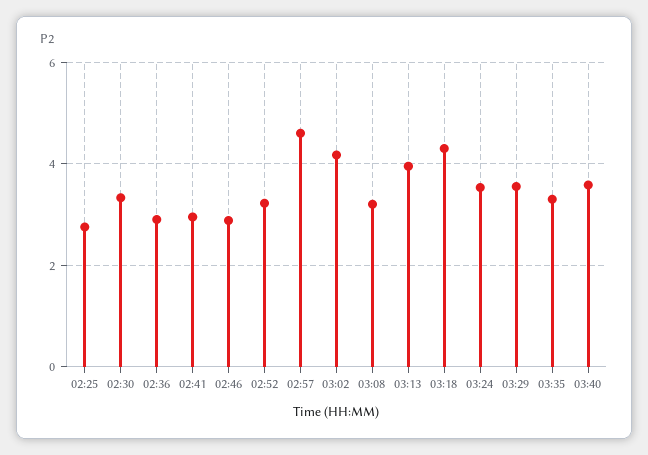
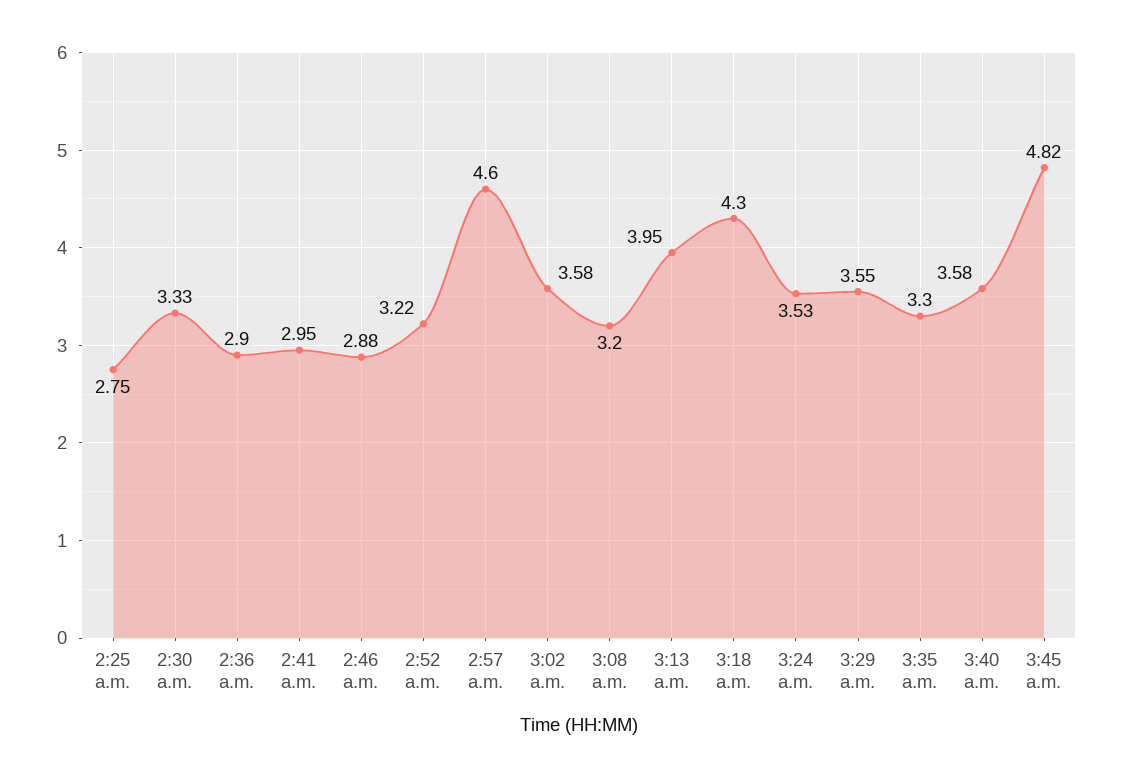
03:02: 4.2 -> 3.58
3:45 a.m.: none -> 4.82

